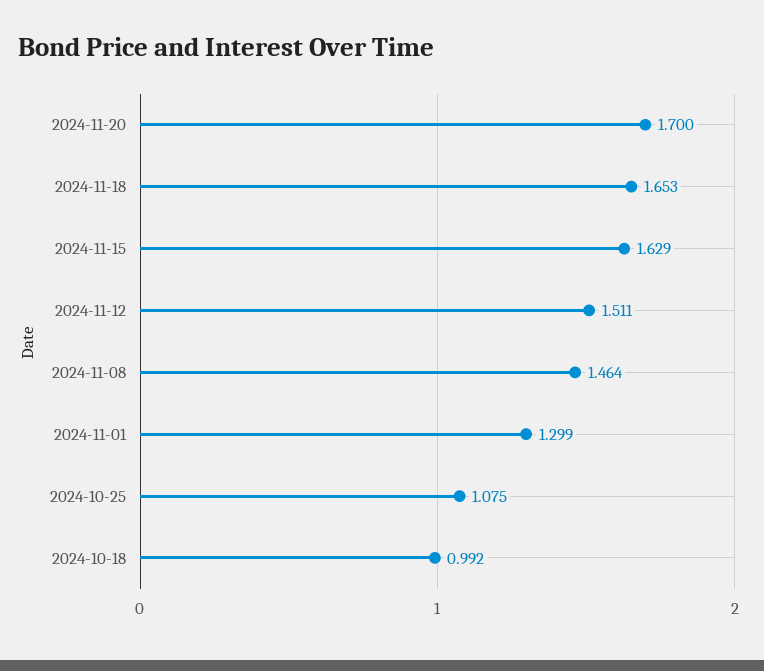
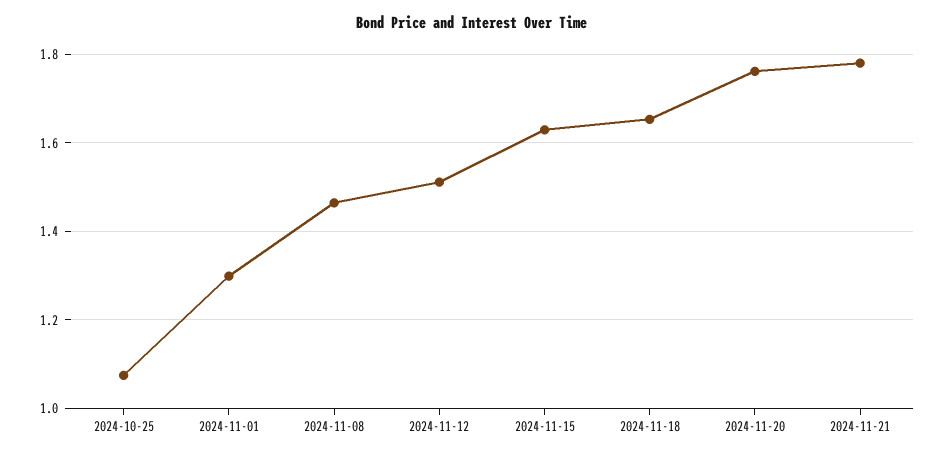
2024-11-20: 1.7 -> 1.76
2024-10-18: 0.992 -> none
2024-11-21: none -> 1.78

